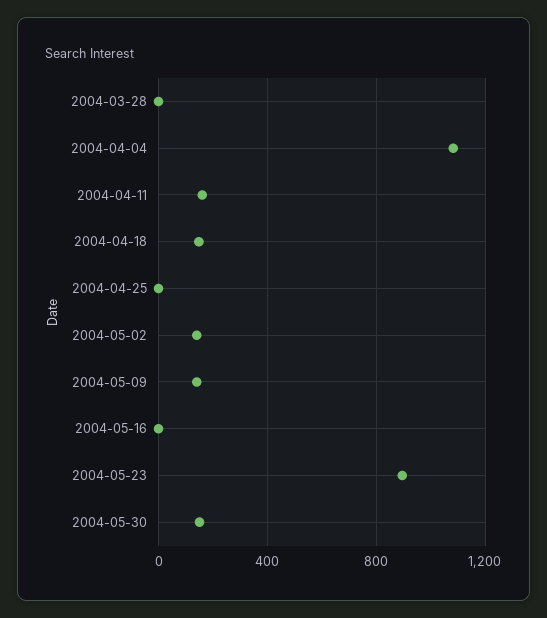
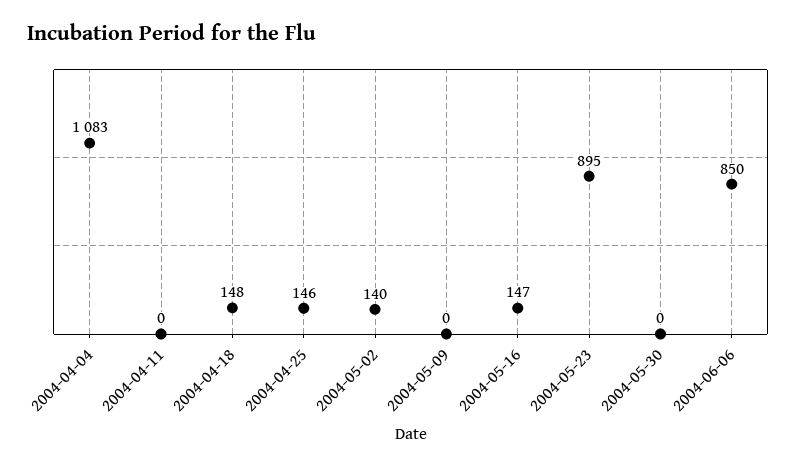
2004-03-28: 0 -> none
2004-04-11: 150 -> 0
2004-04-25: 0 -> 146
2004-05-09: 150 -> 0
2004-05-16: 0 -> 147
2004-05-30: 150 -> 0
2004-06-06: none -> 850

